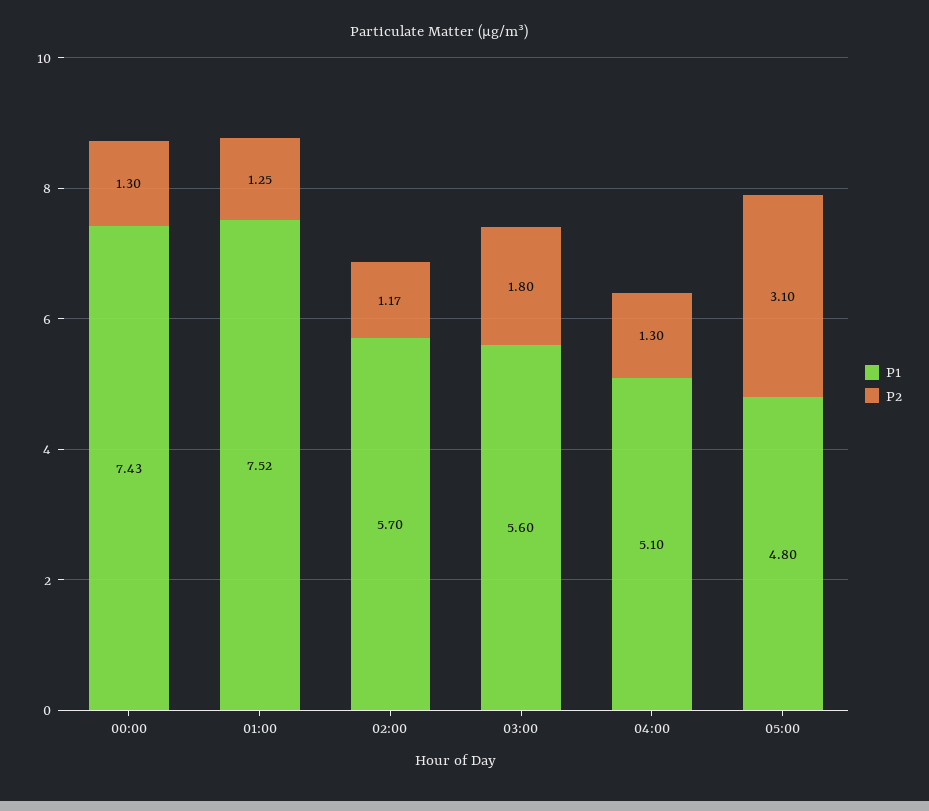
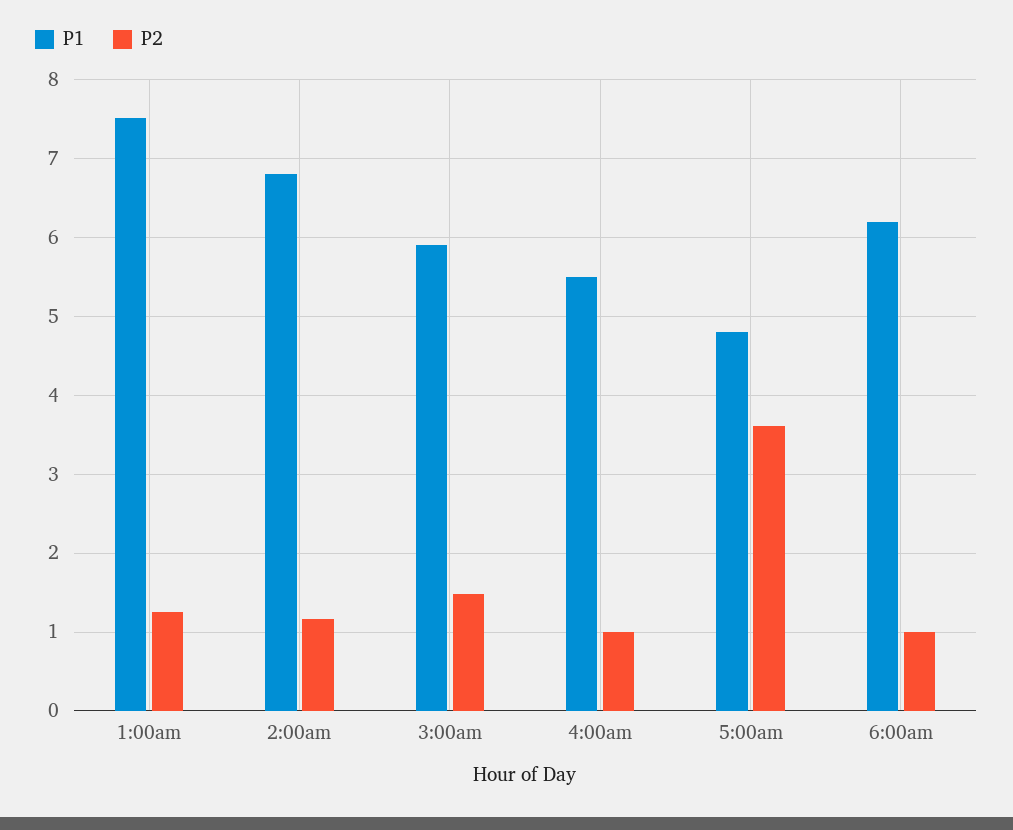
P1, 00:00: 7.43 -> none
P2, 00:00: 1.3 -> none
P1, 02:00: 5.7 -> 6.8
P1, 03:00: 5.6 -> 5.9
P2, 03:00: 1.8 -> 1.5
P1, 04:00: 5.1 -> 5.5
P2, 04:00: 1.3 -> 1
P2, 05:00: 3.1 -> 3.6
P1, 6:00am: none -> 6.2
P2, 6:00am: none -> 1

